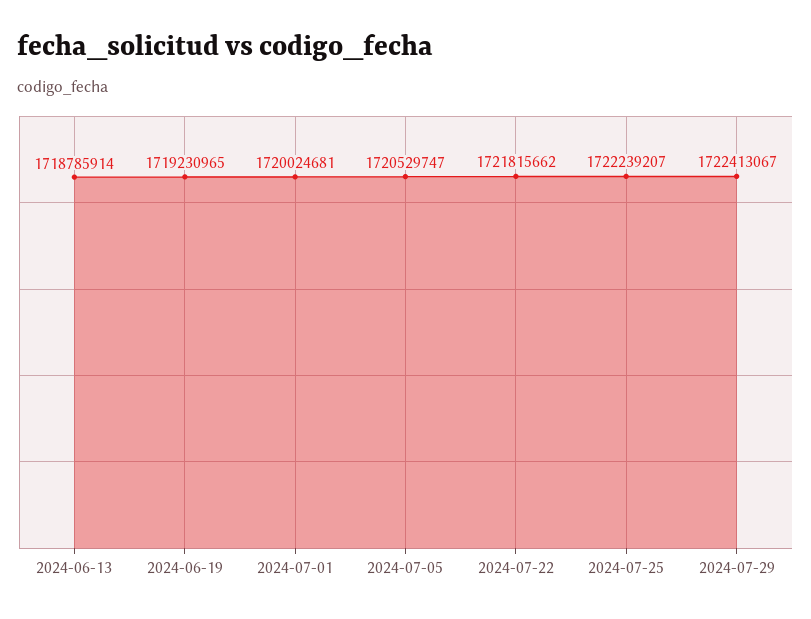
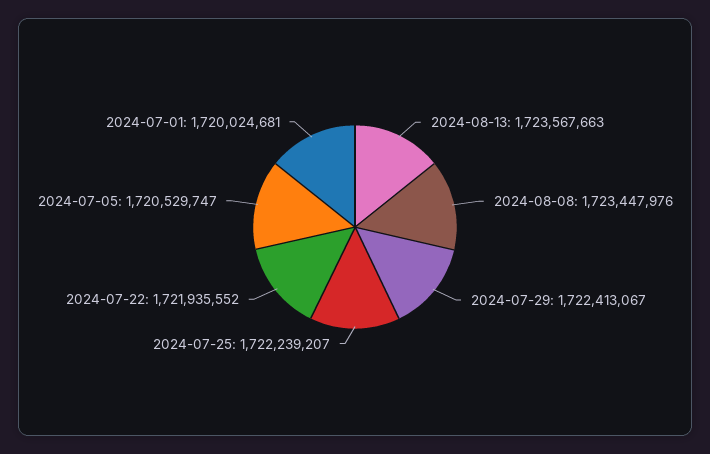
2024-06-13: 1718785914 -> none
2024-06-19: 1719230965 -> none
2024-07-22: 1721815662 -> 1721935552
2024-08-13: none -> 1723567663
2024-08-08: none -> 1723447976

